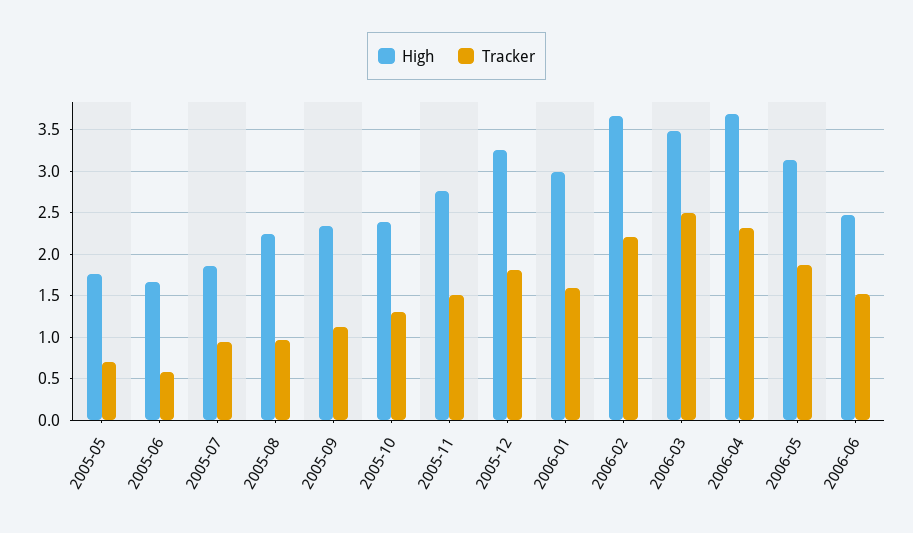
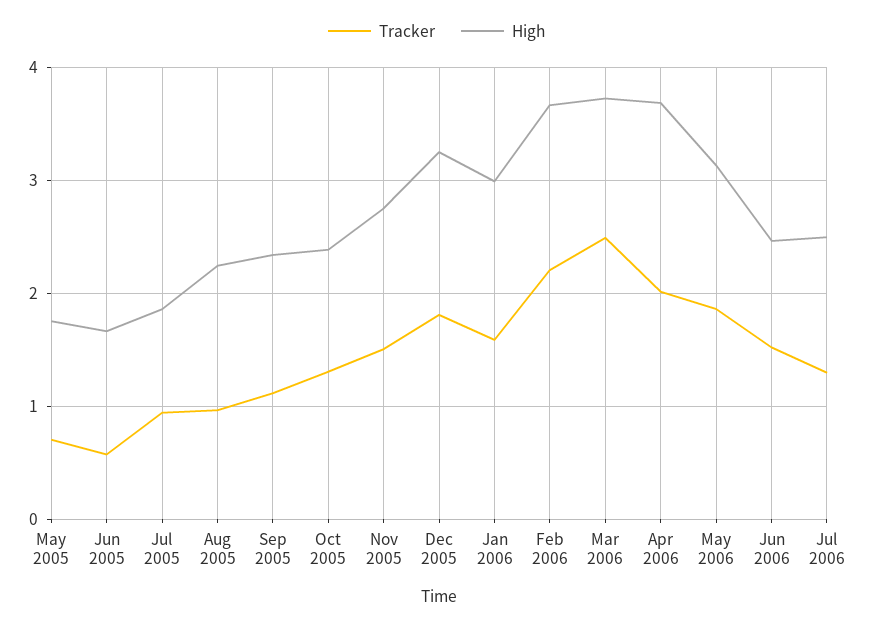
High, 2006-03: 3.5 -> 3.7
Tracker, 2006-04: 2.3 -> 2
Tracker, Jul 2006: none -> 1.3
High, Jul 2006: none -> 2.5

